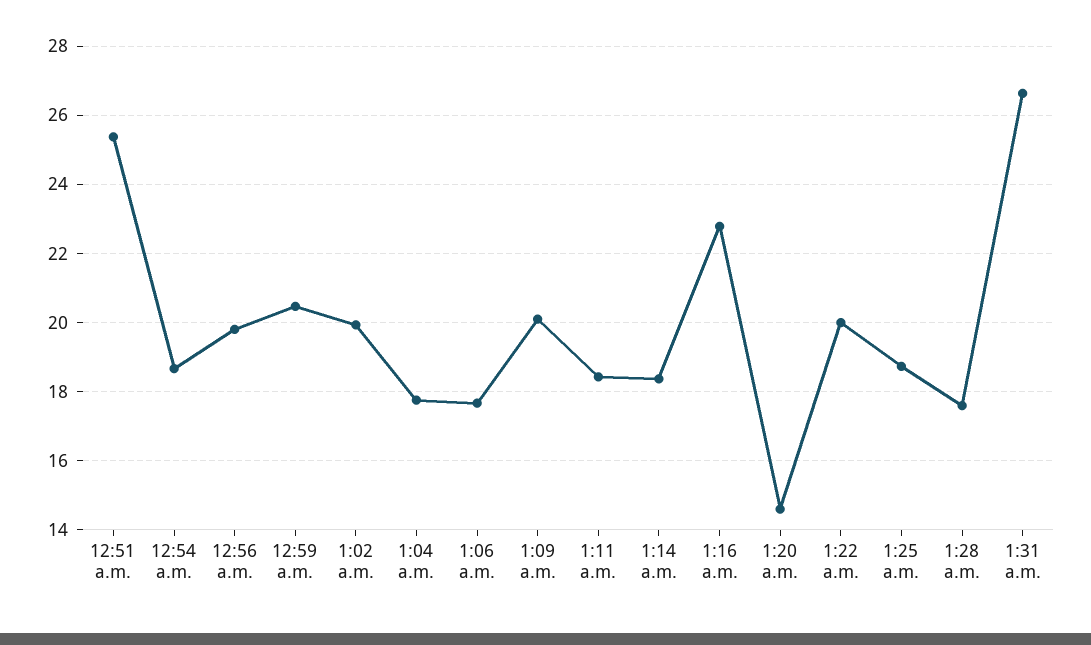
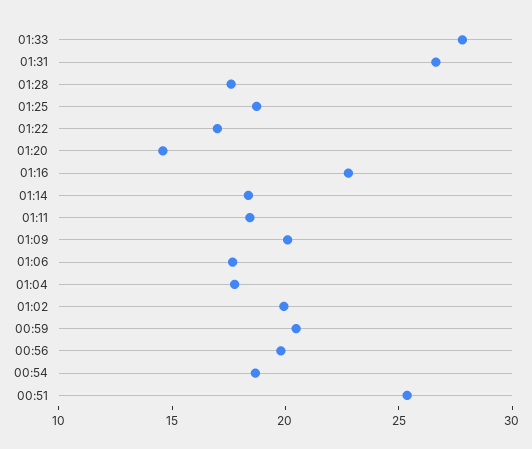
1:22 a.m.: 20 -> 17
01:33: none -> 28

